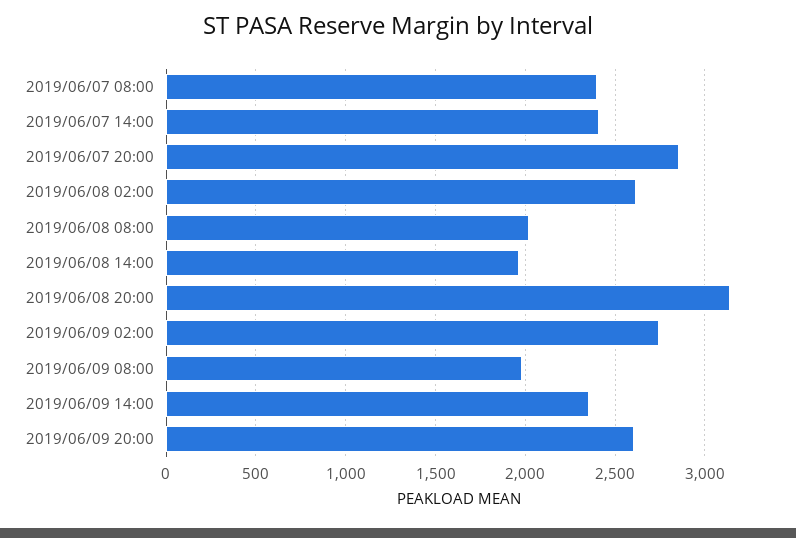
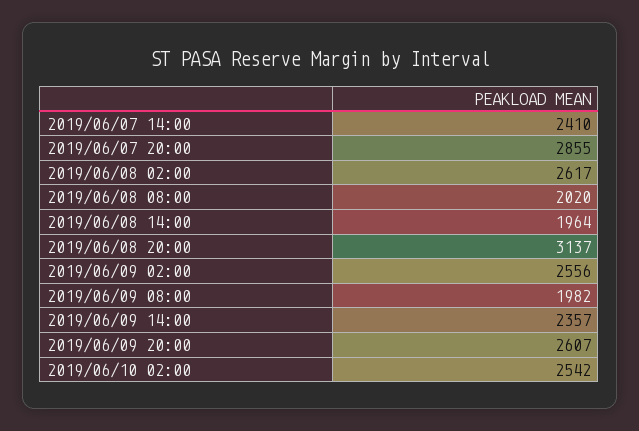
2019/06/07 08:00: 2400 -> none
2019/06/09 02:00: 2750 -> 2556
2019/06/10 02:00: none -> 2542

